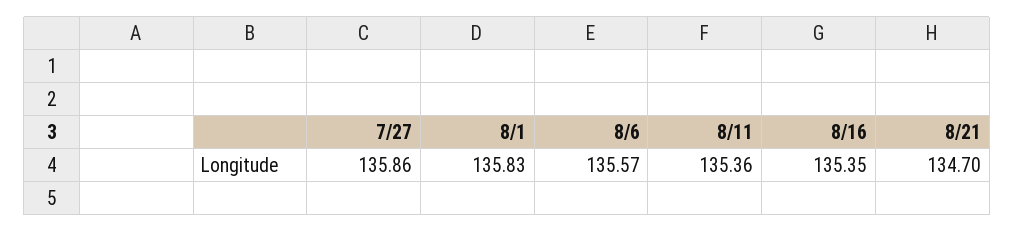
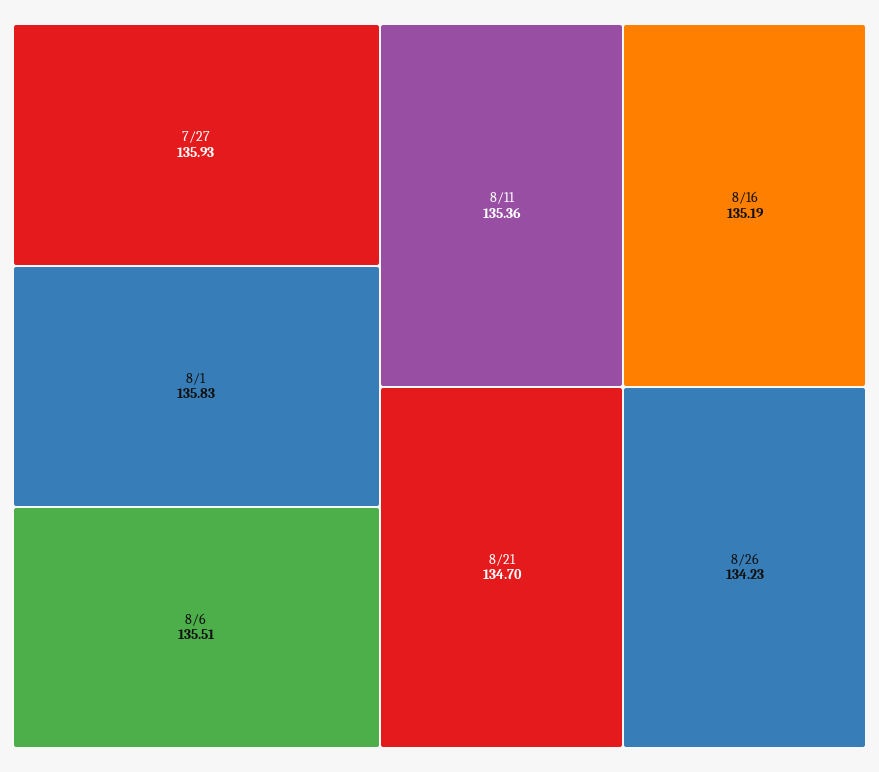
7/27: 135.86 -> 135.93
8/6: 135.57 -> 135.51
8/16: 135.35 -> 135.19
8/26: none -> 134.23

